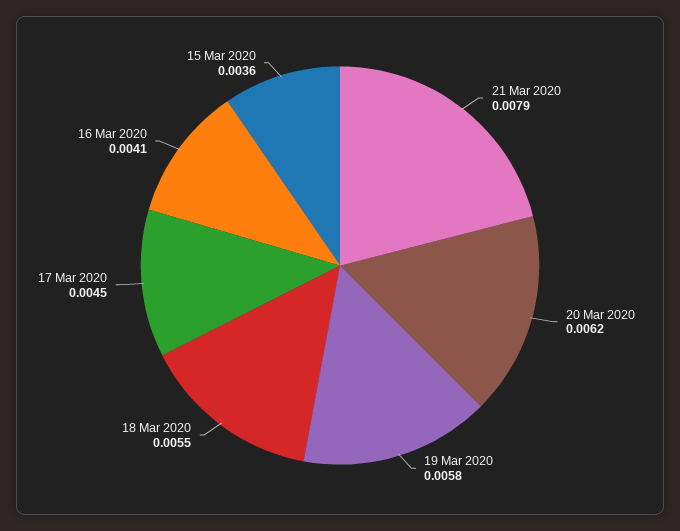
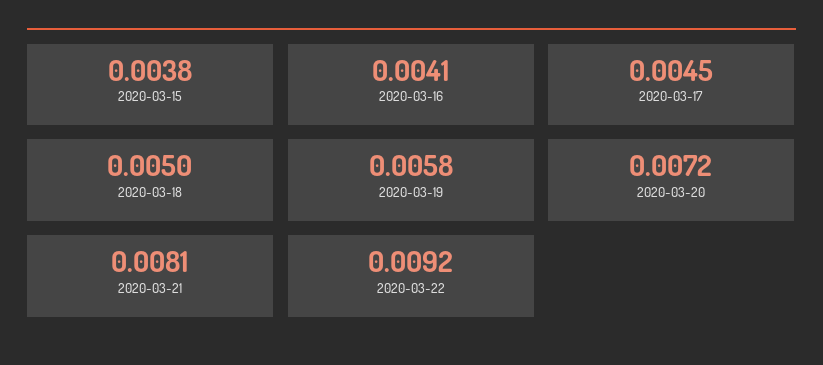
21 Mar 2020: 0.0079 -> 0.0081
20 Mar 2020: 0.0062 -> 0.0072
18 Mar 2020: 0.0055 -> 0.005
15 Mar 2020: 0.0036 -> 0.0038
2020-03-22: none -> 0.0092

